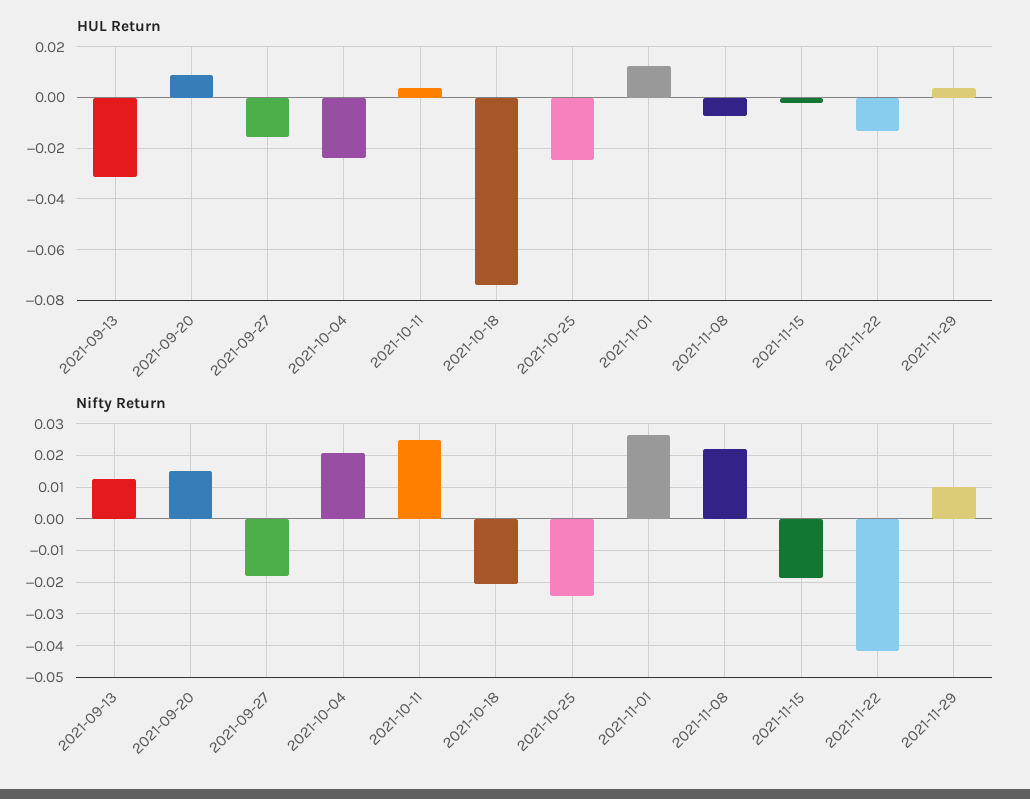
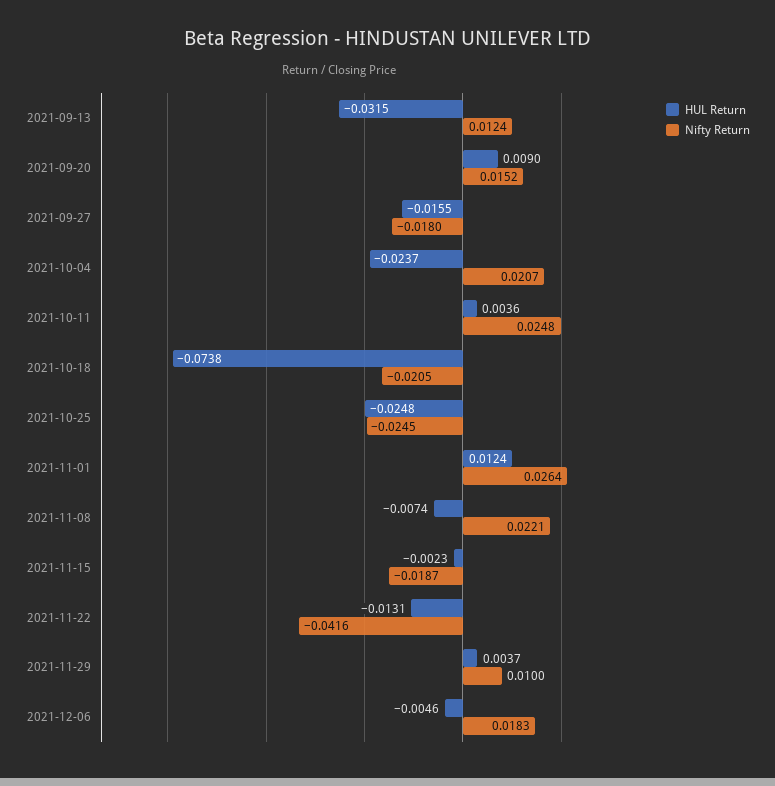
HUL Return, 2021-12-06: none -> -0.0046
Nifty Return, 2021-12-06: none -> 0.0183

